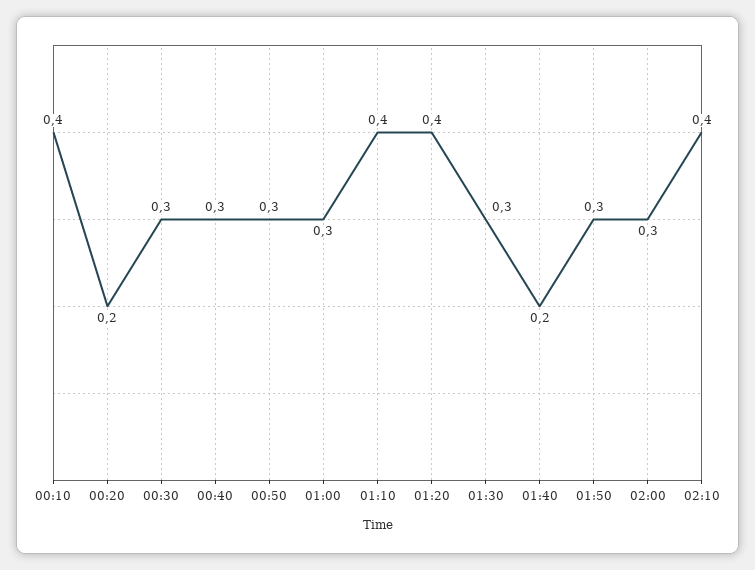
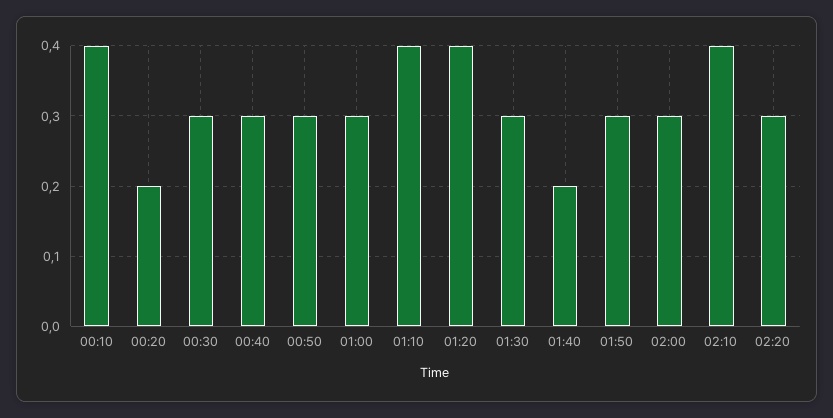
02:20: none -> 0.3

